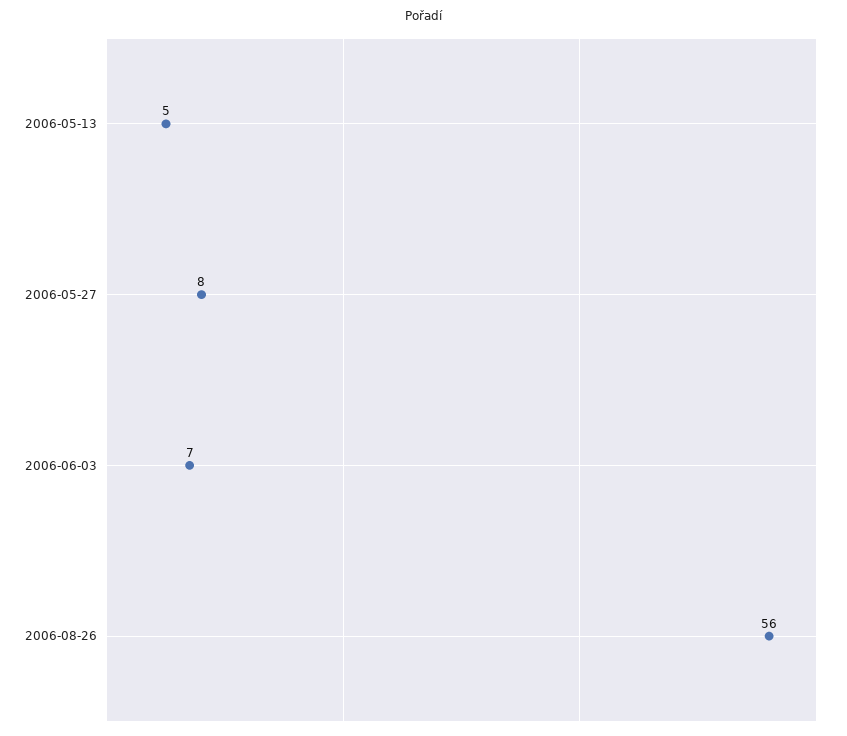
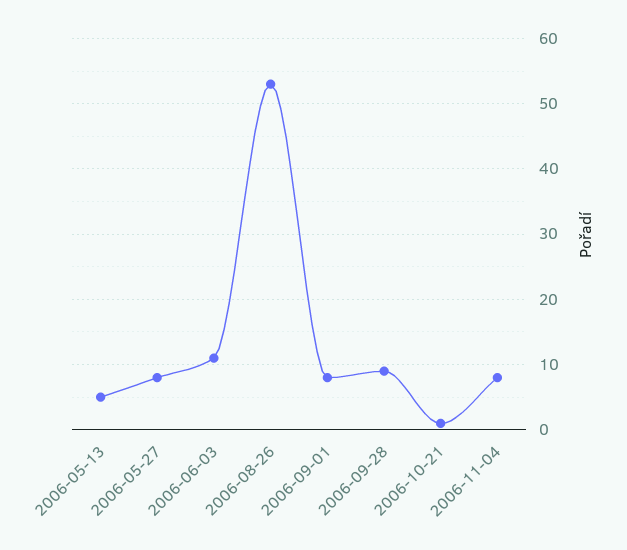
2006-06-03: 7 -> 11
2006-08-26: 56 -> 53
2006-09-01: none -> 8
2006-09-28: none -> 9
2006-10-21: none -> 1
2006-11-04: none -> 8

